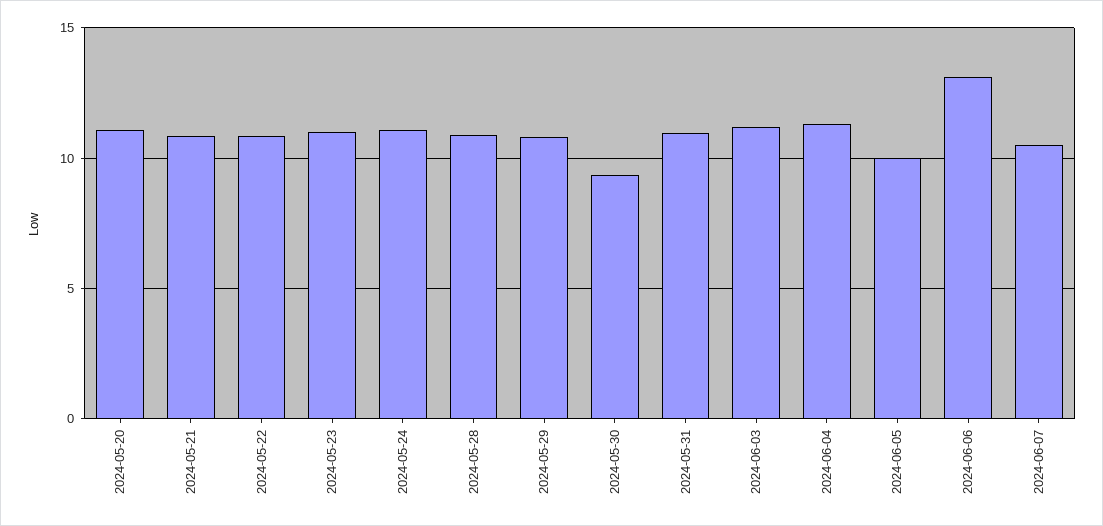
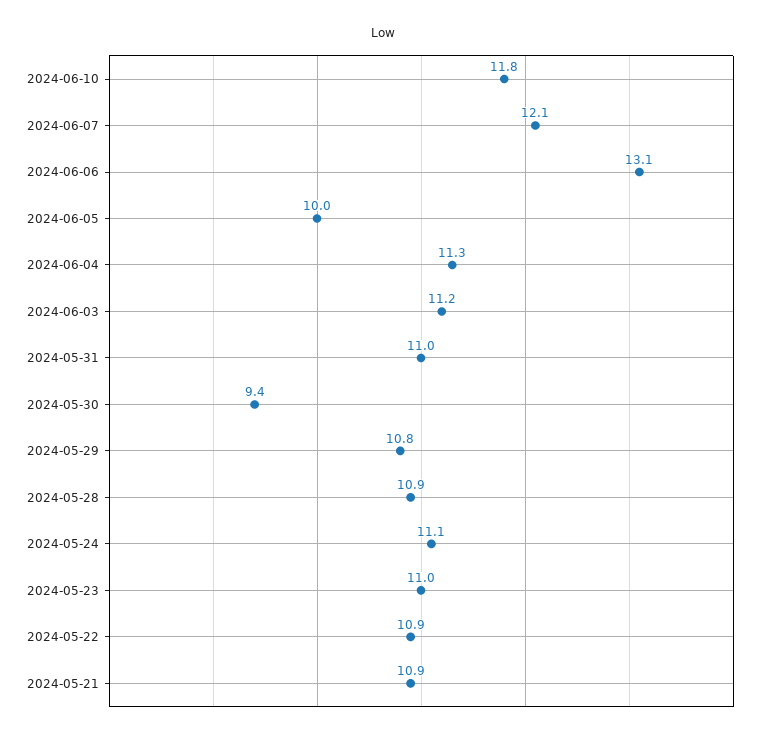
2024-05-20: 11 -> none
2024-06-07: 10.5 -> 12.1
2024-06-10: none -> 11.8

